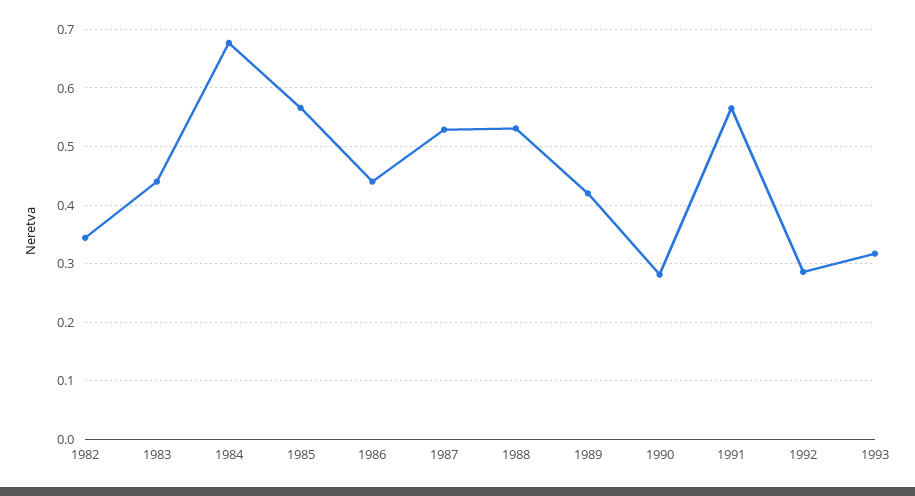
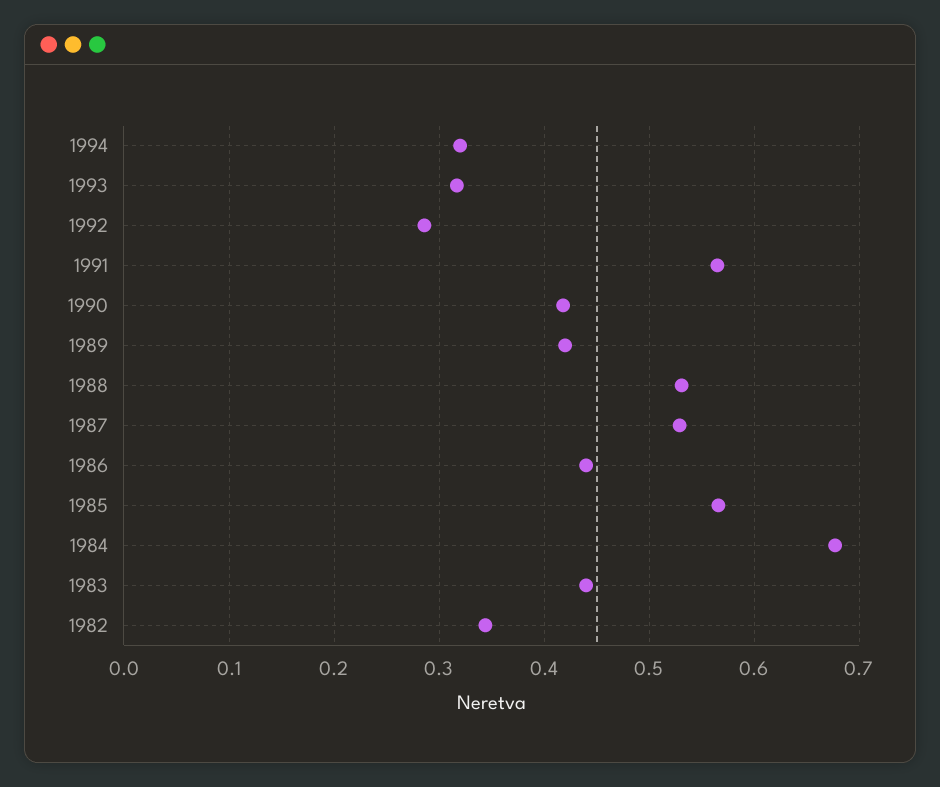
1990: 0.28 -> 0.42
1994: none -> 0.32

